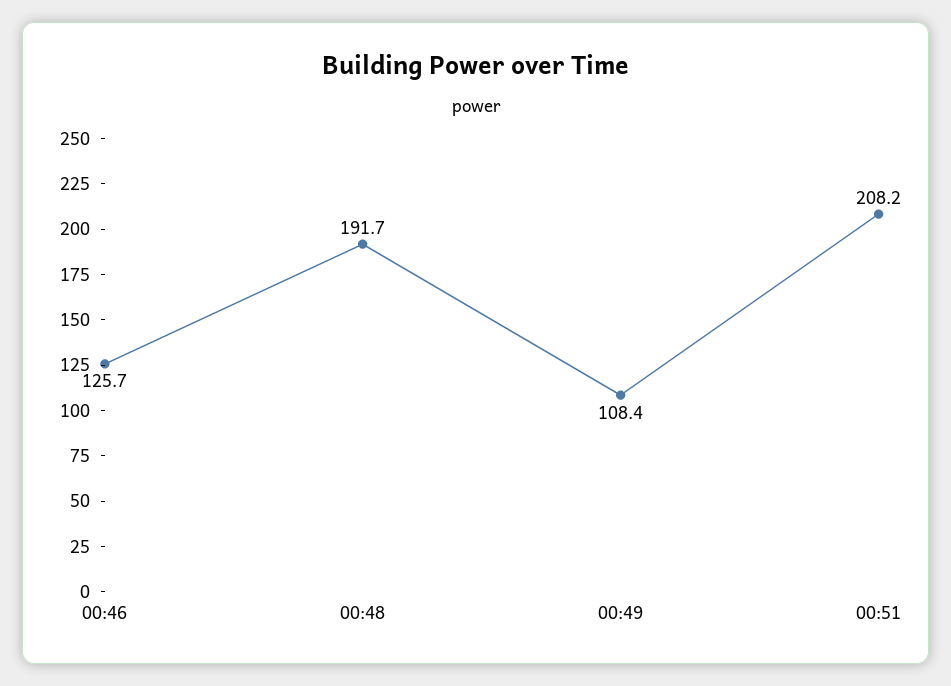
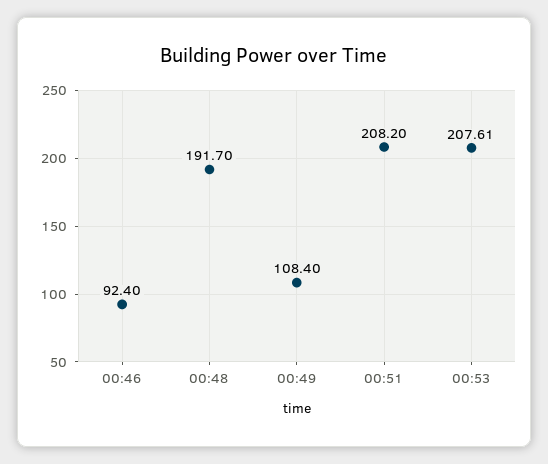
00:46: 125.7 -> 92.4
00:53: none -> 207.61

